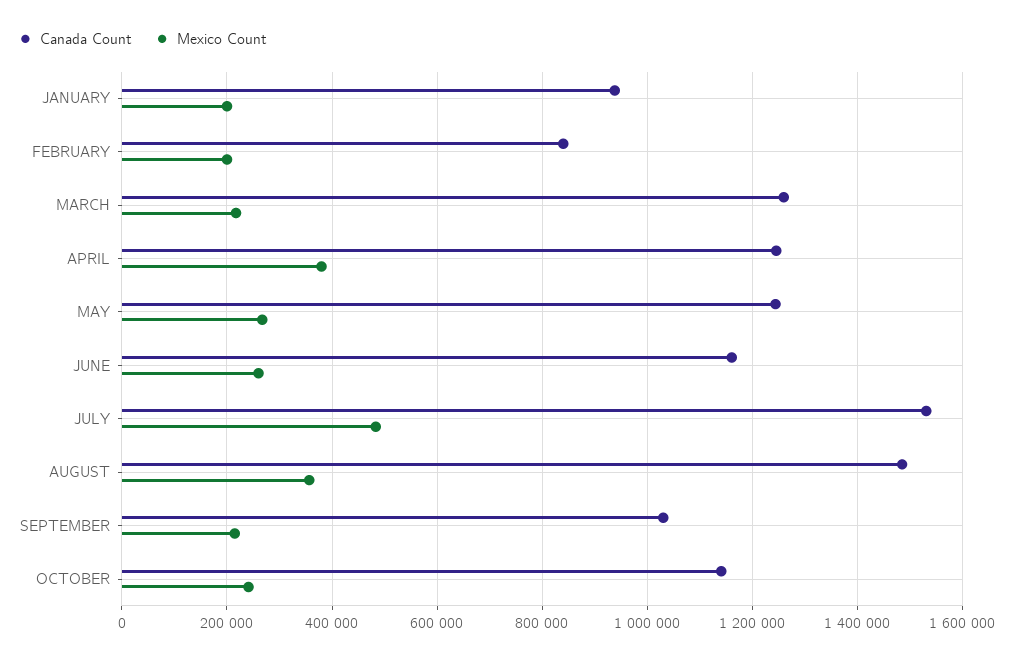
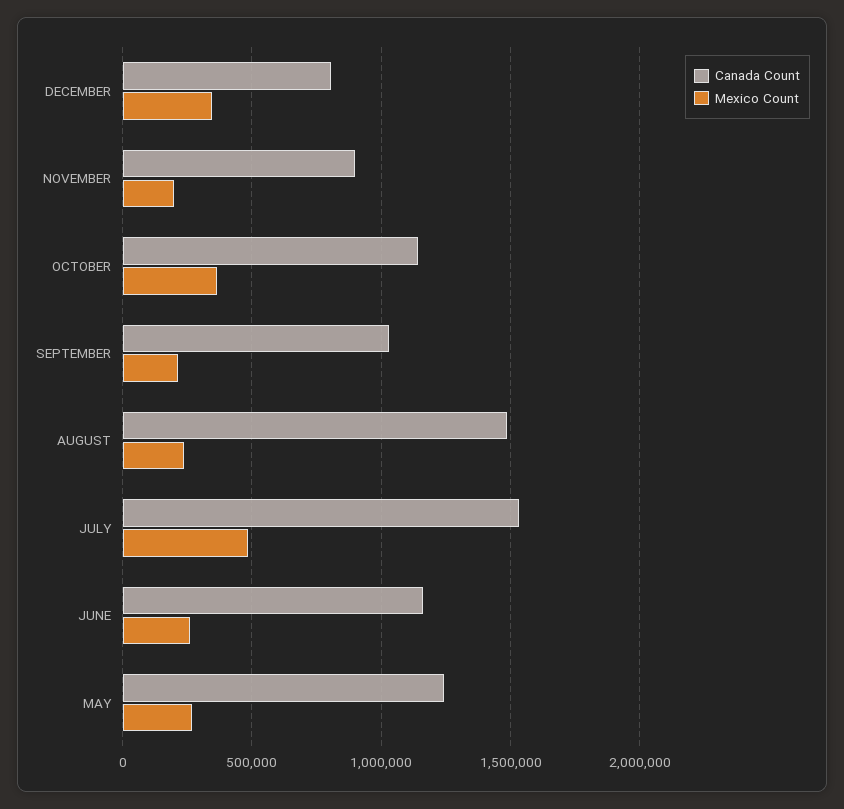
Canada Count, JANUARY: 940000 -> none
Mexico Count, JANUARY: 200000 -> none
Canada Count, FEBRUARY: 840000 -> none
Mexico Count, FEBRUARY: 200000 -> none
Canada Count, MARCH: 1260000 -> none
Mexico Count, MARCH: 220000 -> none
Canada Count, APRIL: 1240000 -> none
Mexico Count, APRIL: 380000 -> none
Mexico Count, AUGUST: 360000 -> 250000
Mexico Count, OCTOBER: 240000 -> 350000
Canada Count, DECEMBER: none -> 800000
Mexico Count, DECEMBER: none -> 350000
Canada Count, NOVEMBER: none -> 900000
Mexico Count, NOVEMBER: none -> 200000

